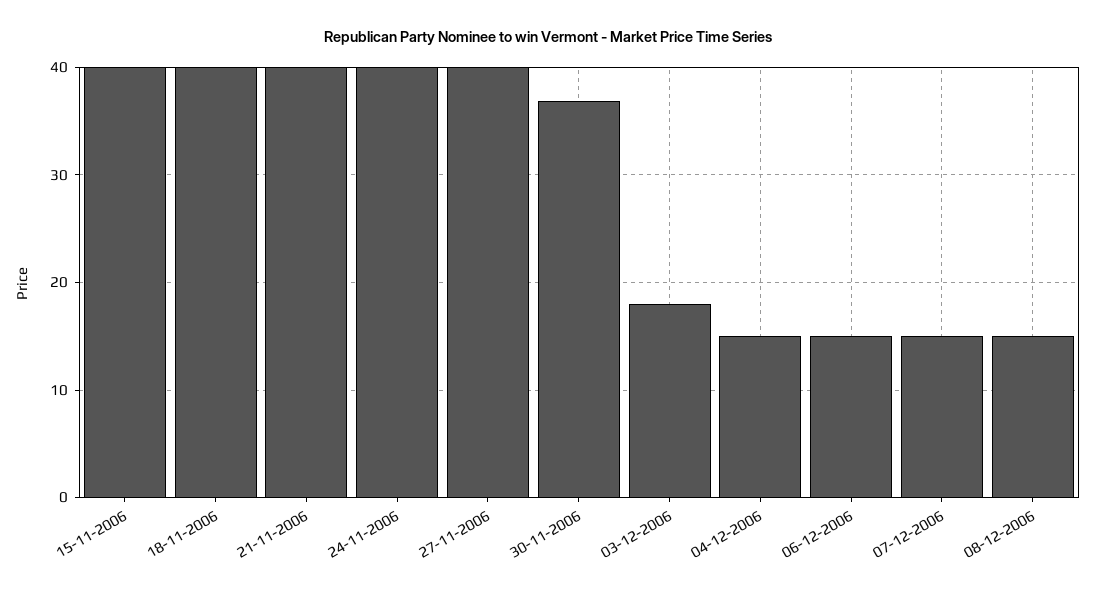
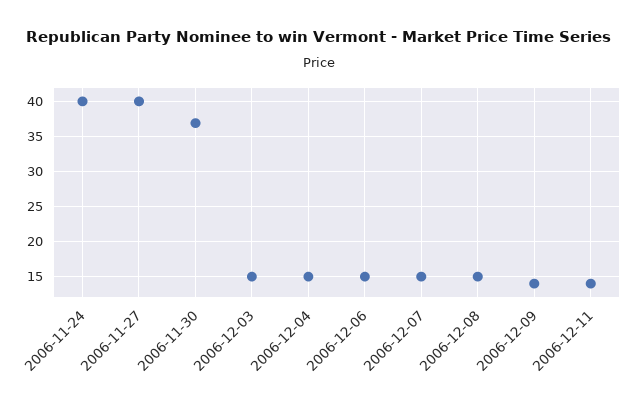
15-11-2006: 40 -> none
18-11-2006: 40 -> none
21-11-2006: 40 -> none
03-12-2006: 18 -> 15
2006-12-09: none -> 14
2006-12-11: none -> 14

